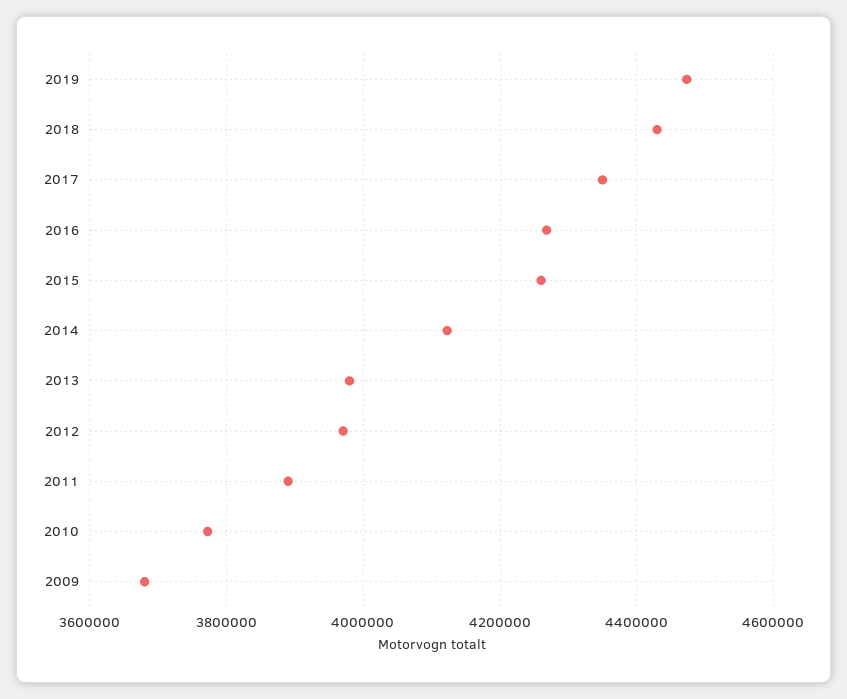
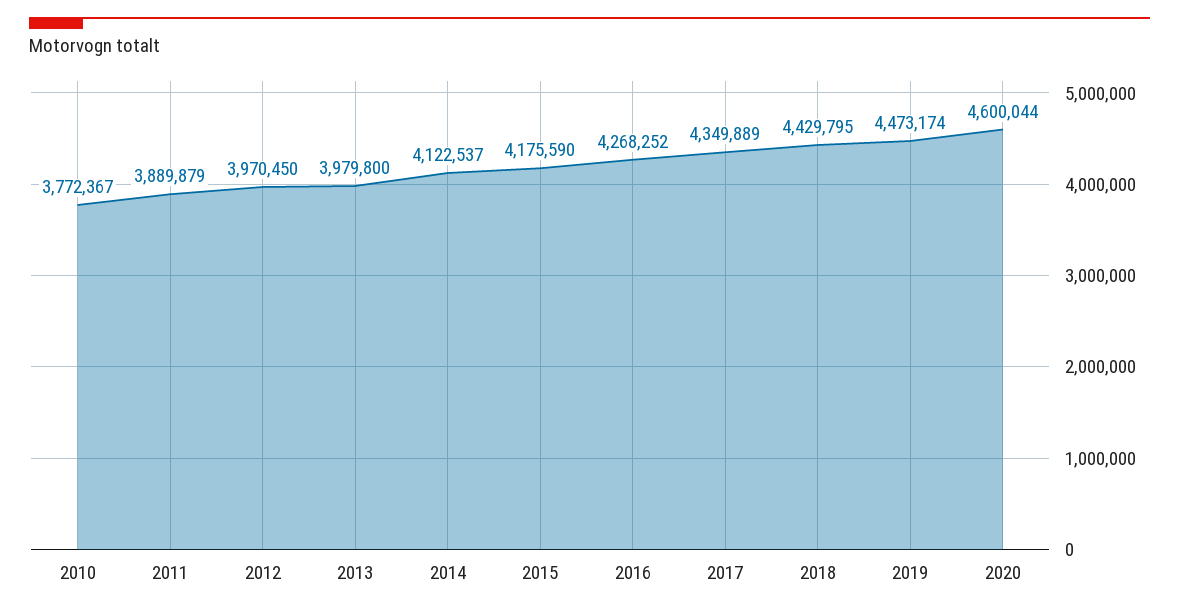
2015: 4260000 -> 4175590
2009: 3680000 -> none
2020: none -> 4600044

